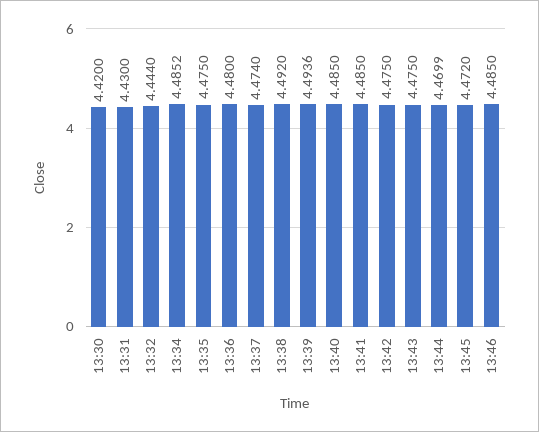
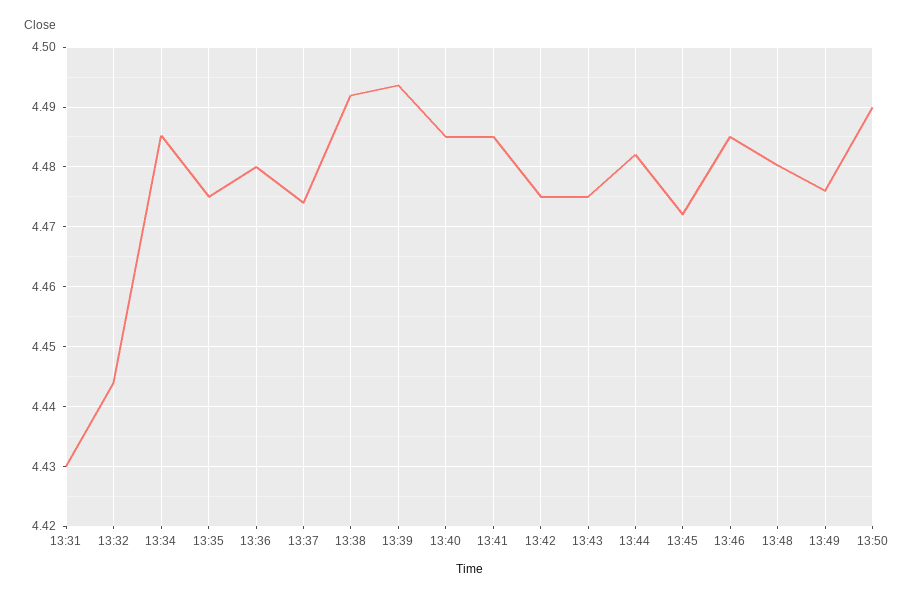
13:30: 4.42 -> none
13:44: 4.4699 -> 4.482
13:48: none -> 4.48
13:49: none -> 4.476
13:50: none -> 4.49

